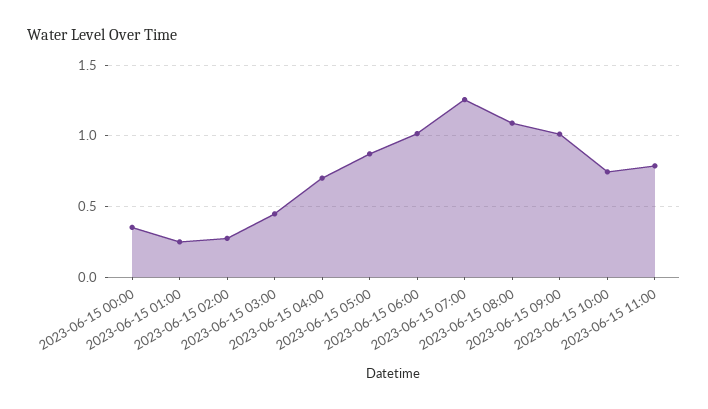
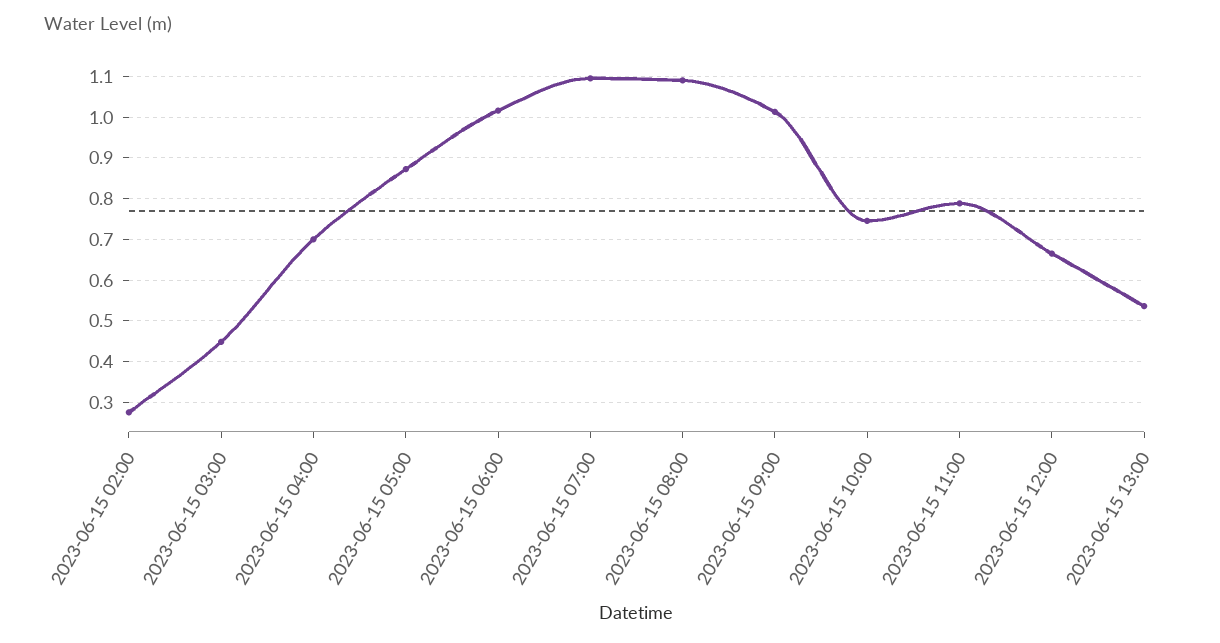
2023-06-15 00:00: 0.35 -> none
2023-06-15 01:00: 0.25 -> none
2023-06-15 07:00: 1.25 -> 1.1
2023-06-15 12:00: none -> 0.66
2023-06-15 13:00: none -> 0.54

